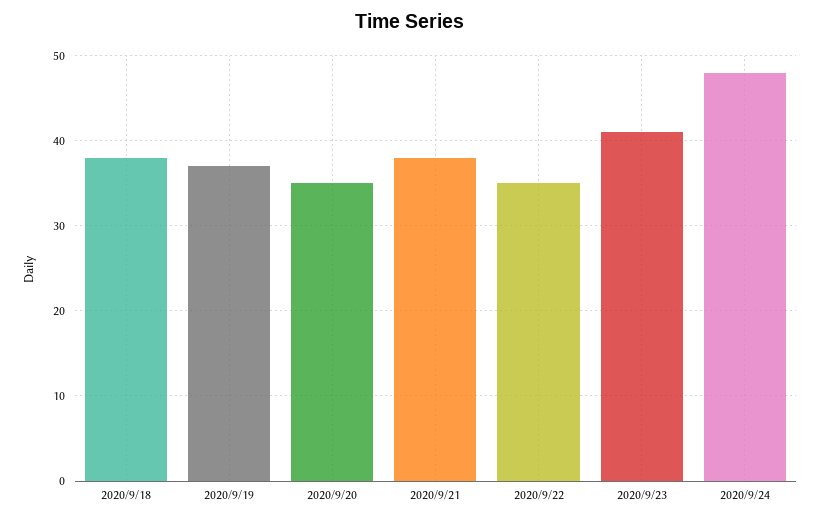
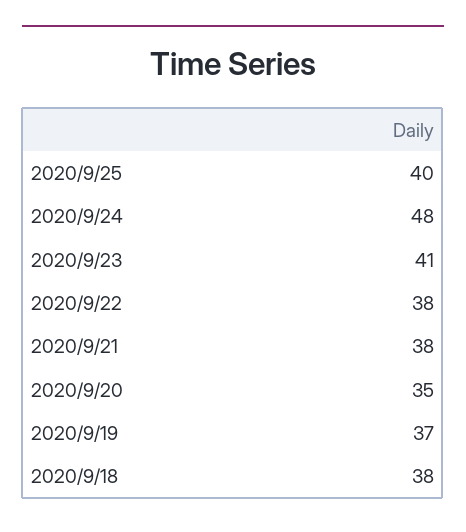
2020/9/22: 35 -> 38
2020/9/25: none -> 40

